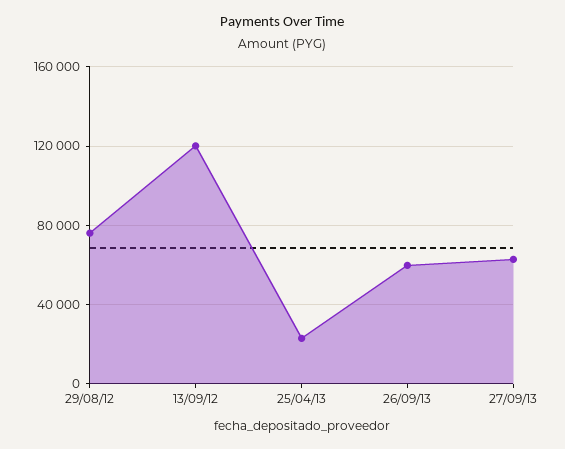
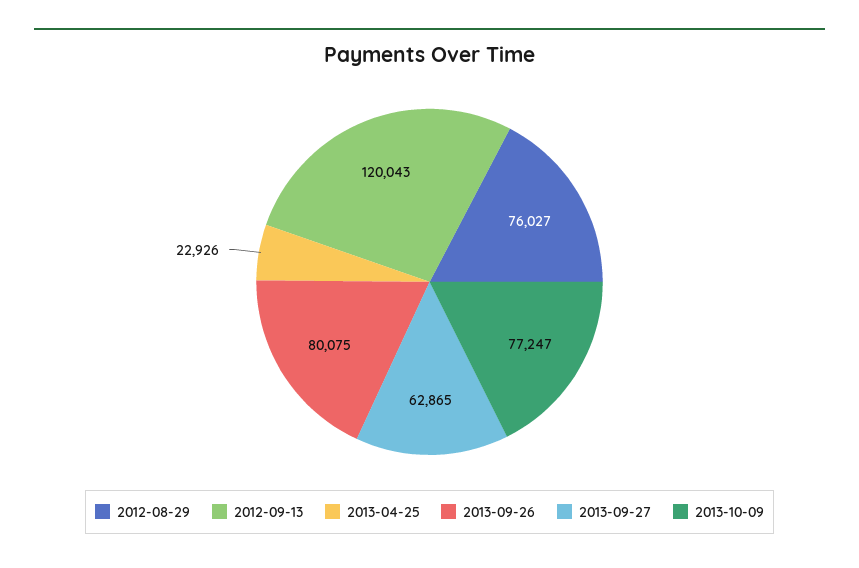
26/09/13: 60000 -> 80075
2013-10-09: none -> 77247

